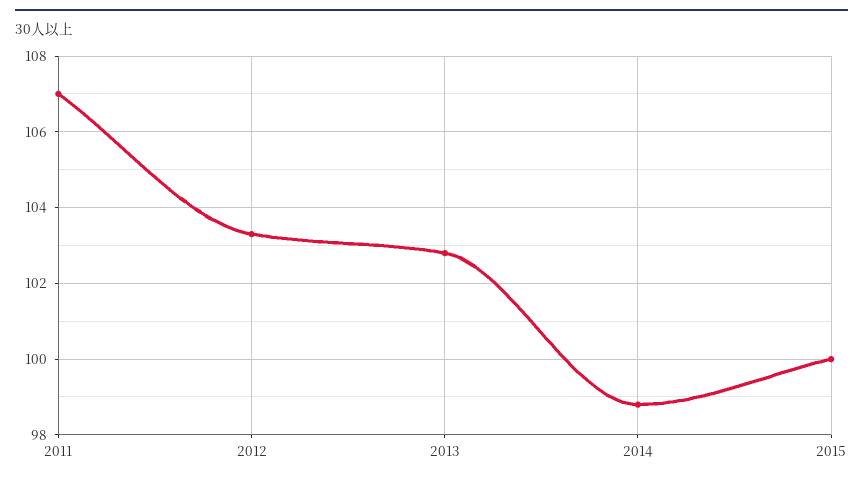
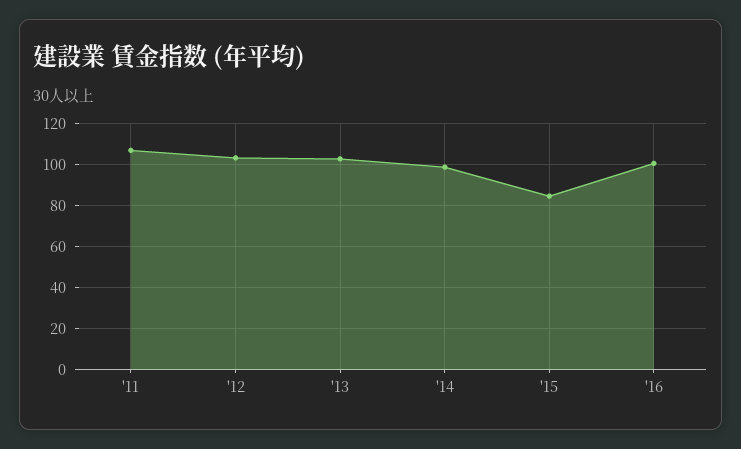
2015: 100 -> 85
'16: none -> 100

